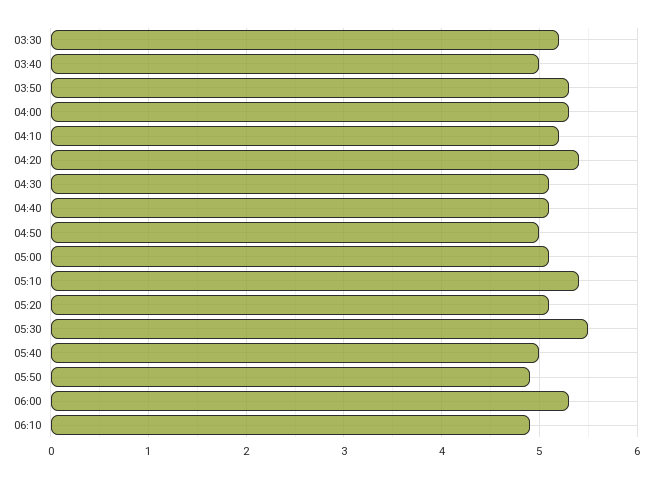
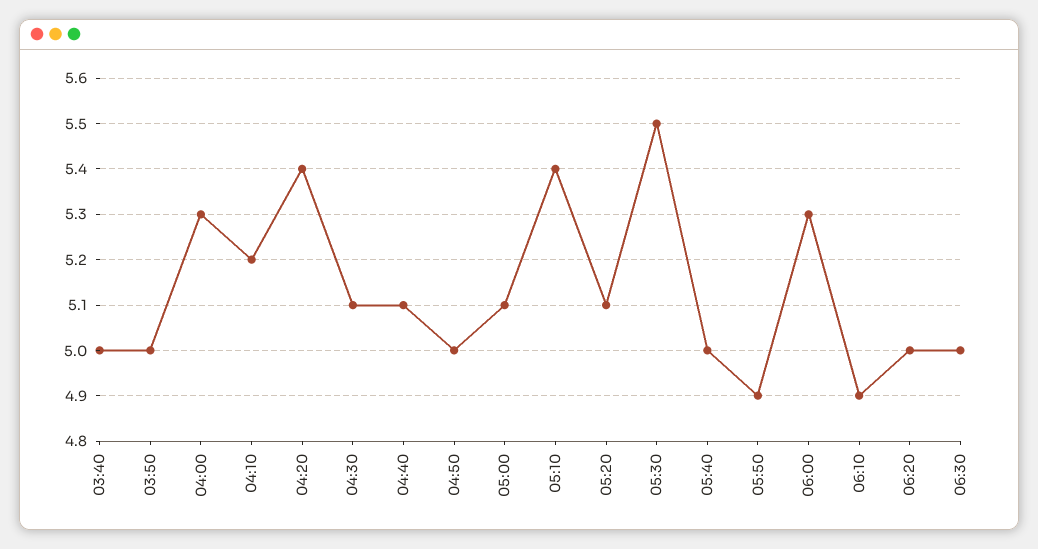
03:30: 5.2 -> none
03:50: 5.3 -> 5
06:20: none -> 5
06:30: none -> 5

